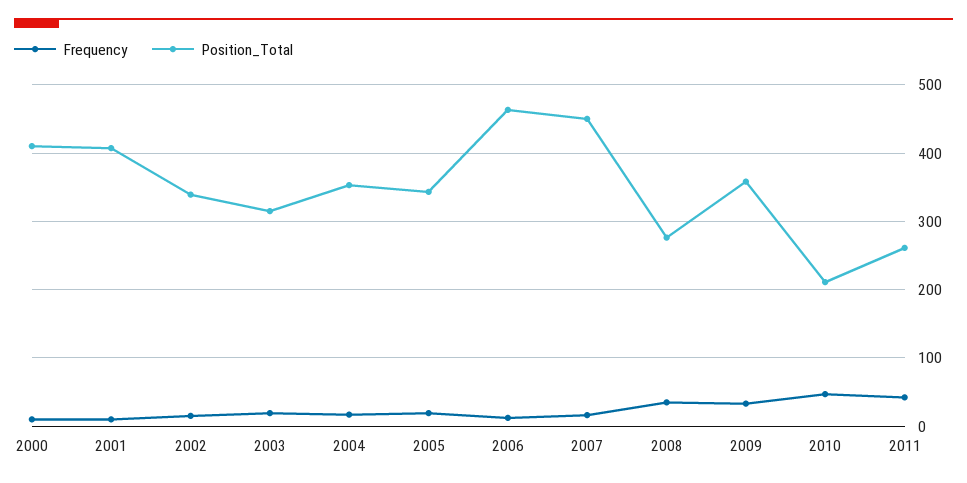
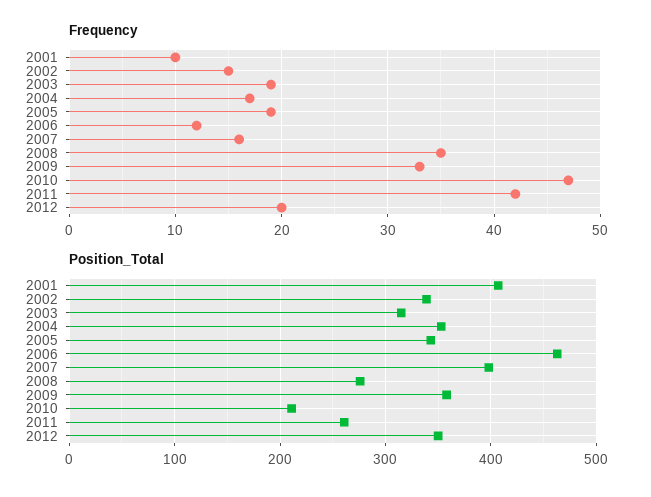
Frequency, 2000: 10 -> none
Position_Total, 2000: 410 -> none
Position_Total, 2007: 450 -> 400
Frequency, 2012: none -> 20
Position_Total, 2012: none -> 350

